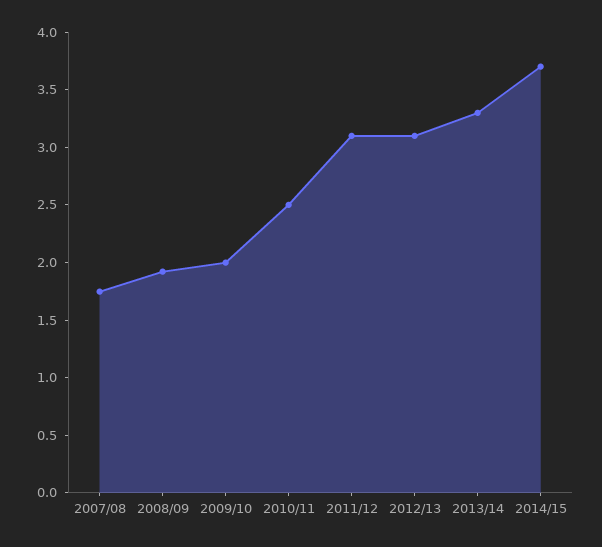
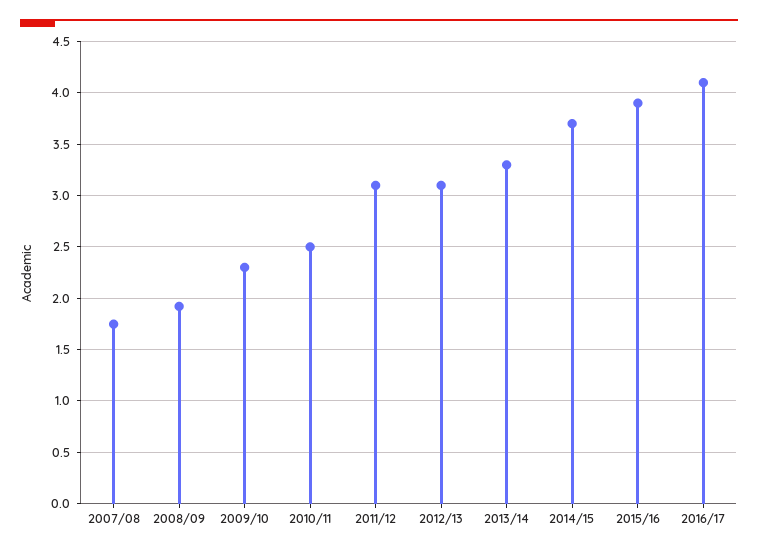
2009/10: 2 -> 2.3
2015/16: none -> 3.9
2016/17: none -> 4.1

